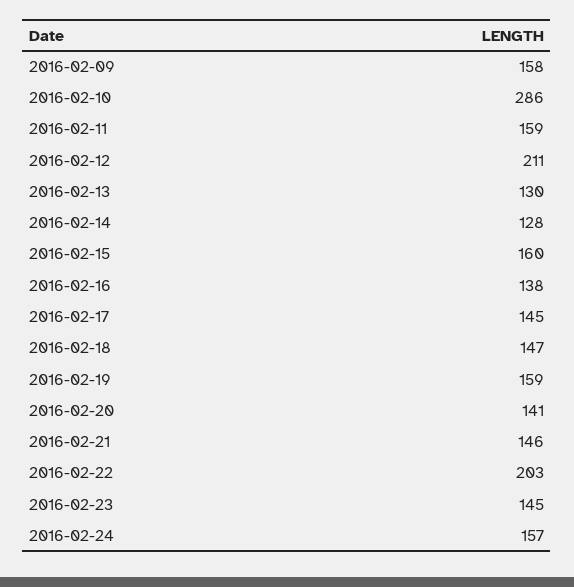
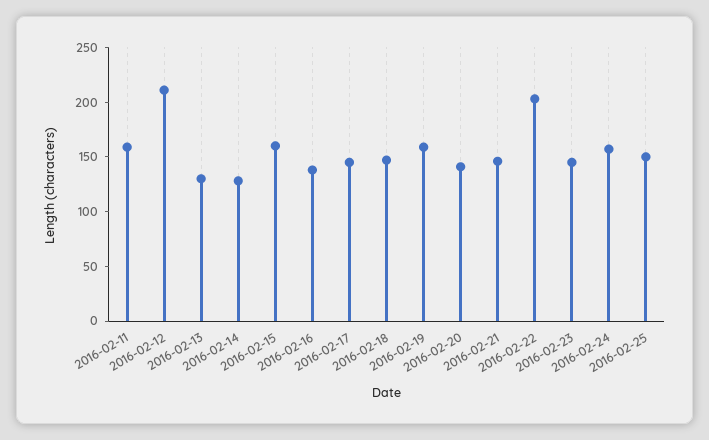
2016-02-09: 158 -> none
2016-02-10: 286 -> none
2016-02-25: none -> 150

